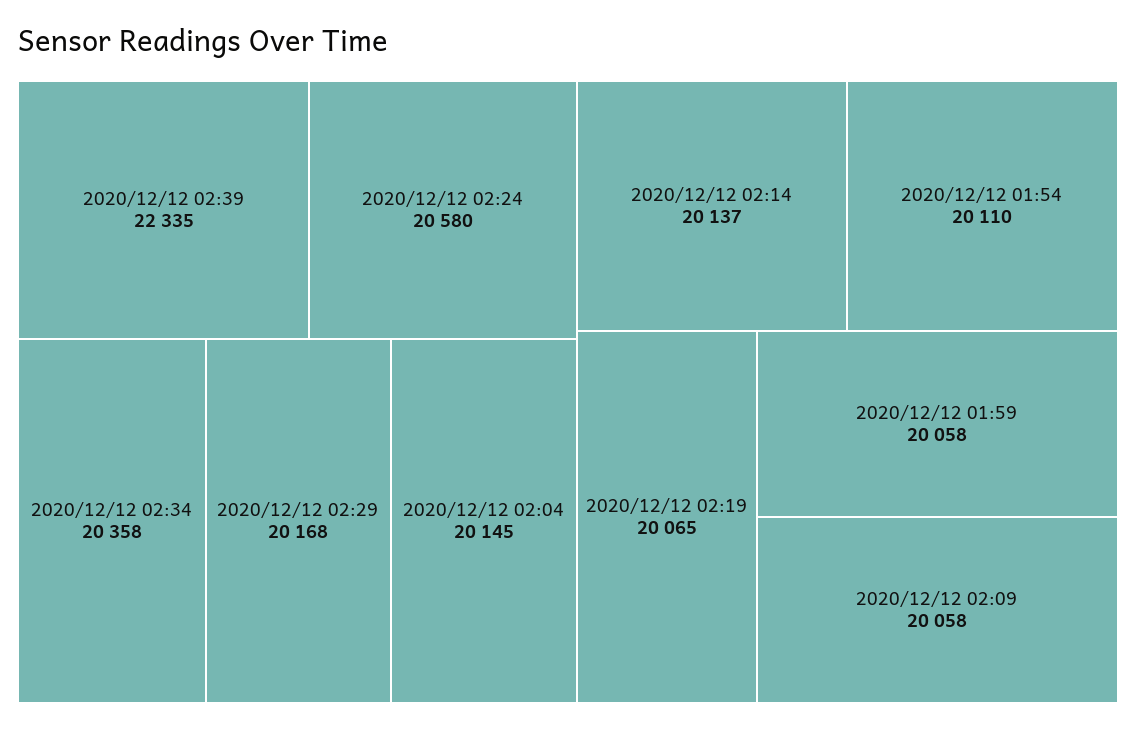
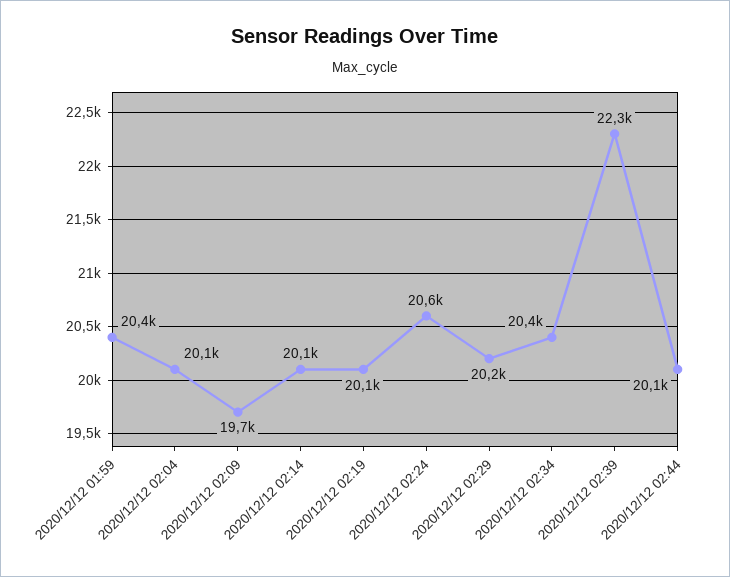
2020/12/12 01:54: 20110 -> none
2020/12/12 01:59: 20058 -> 20400
2020/12/12 02:09: 20058 -> 19700
2020/12/12 02:44: none -> 20100

